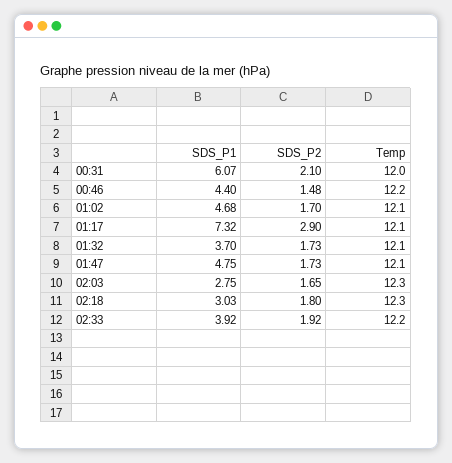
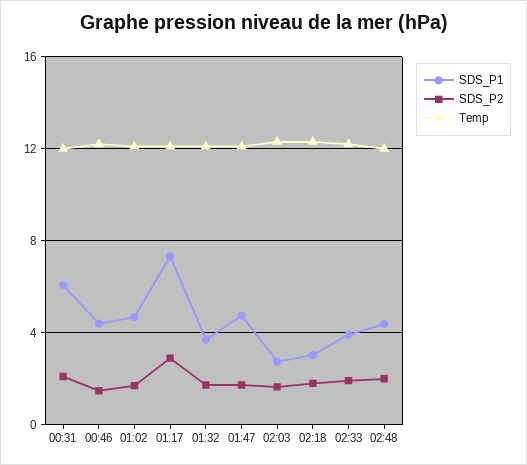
SDS_P1, 02:48: none -> 4.5
SDS_P2, 02:48: none -> 2
Temp, 02:48: none -> 12

